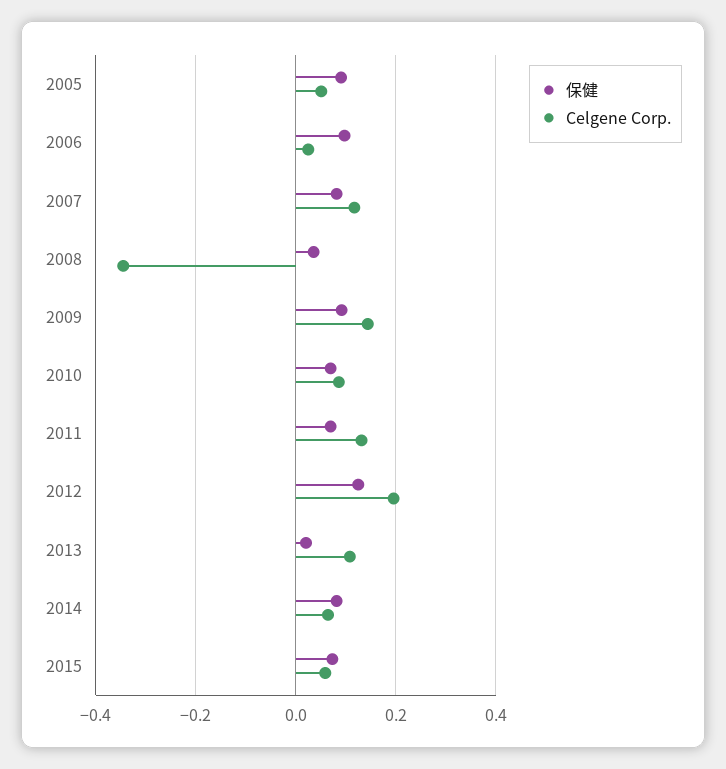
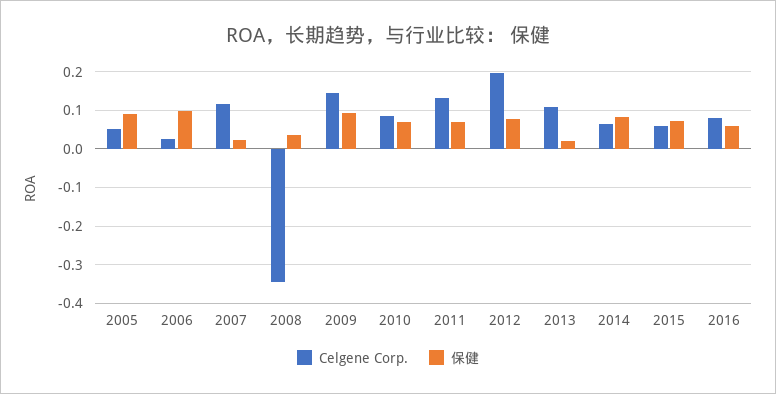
保健, 2007: 0.08 -> 0.02
保健, 2012: 0.12 -> 0.08
Celgene Corp., 2016: none -> 0.08
保健, 2016: none -> 0.06

